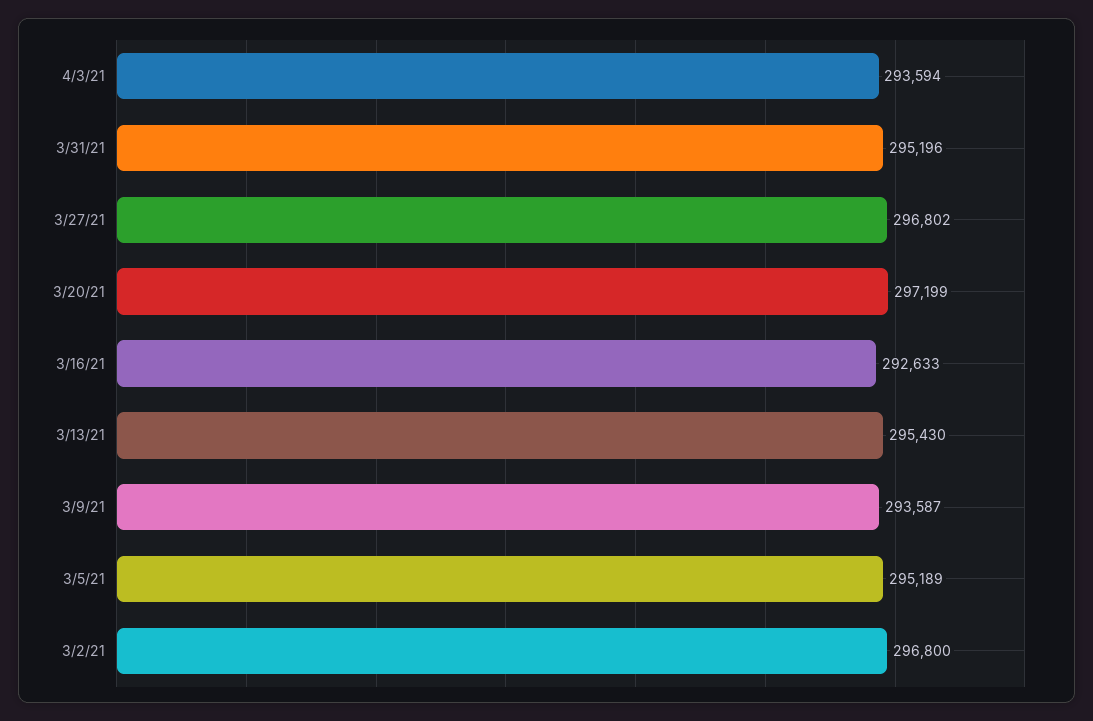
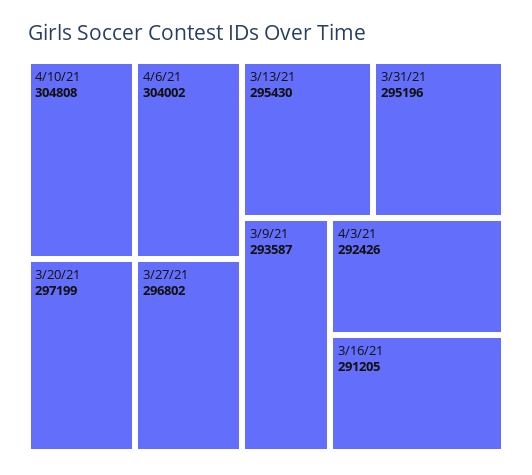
4/3/21: 293594 -> 292426
3/16/21: 292633 -> 291205
3/5/21: 295189 -> none
3/2/21: 296800 -> none
4/10/21: none -> 304808
4/6/21: none -> 304002

